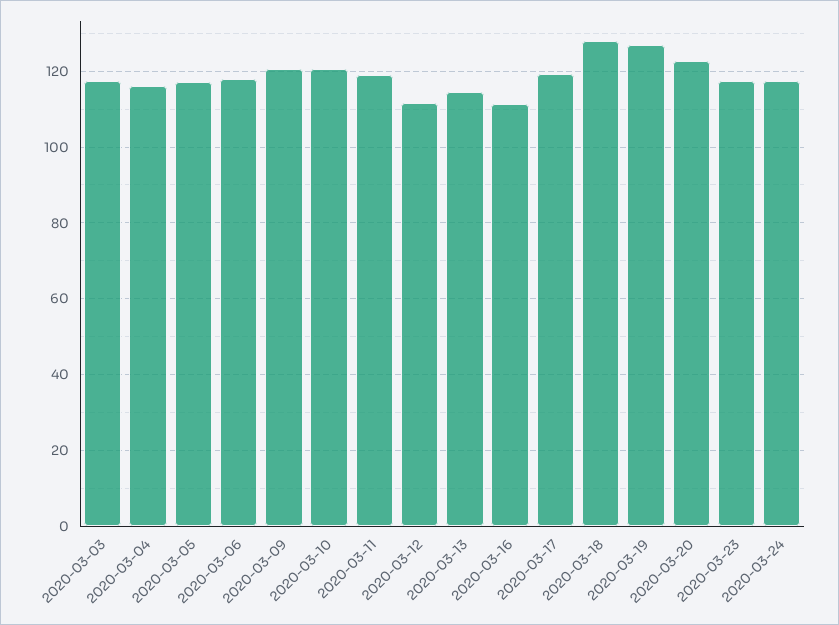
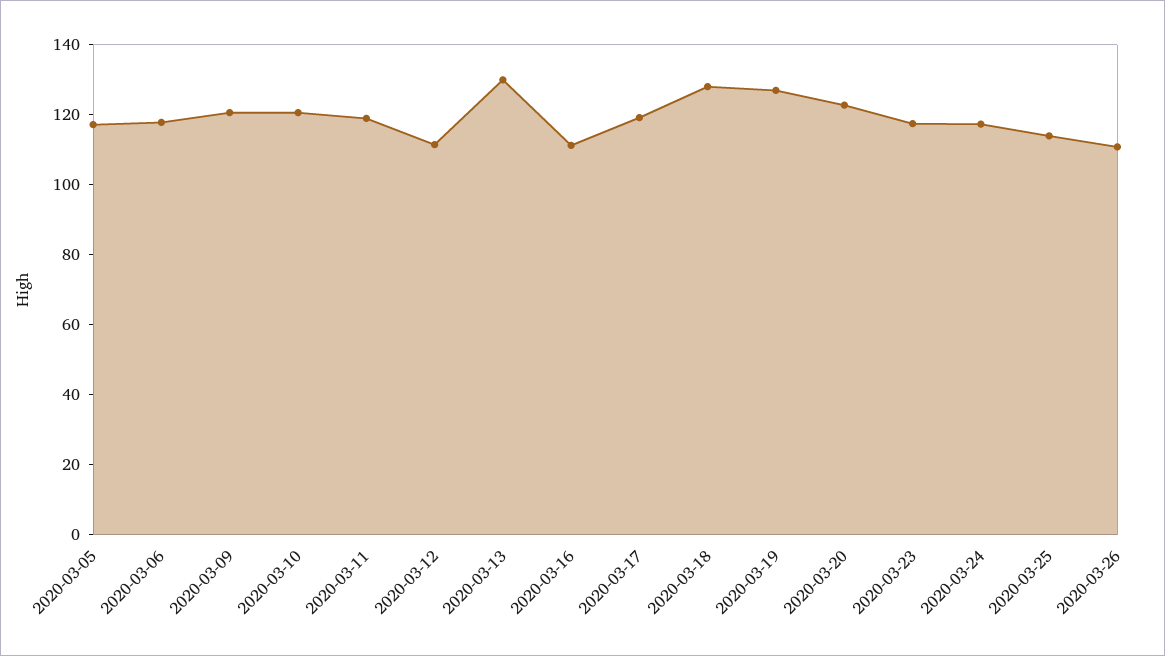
2020-03-03: 118 -> none
2020-03-04: 116 -> none
2020-03-13: 114 -> 130
2020-03-25: none -> 115
2020-03-26: none -> 110

